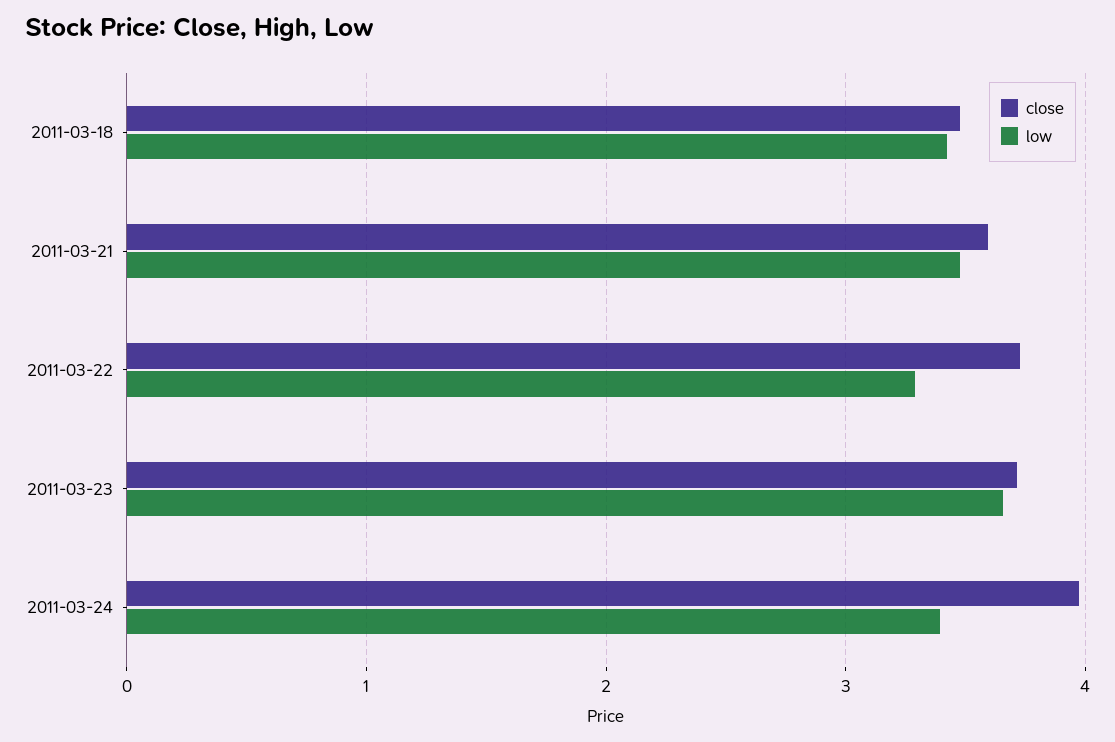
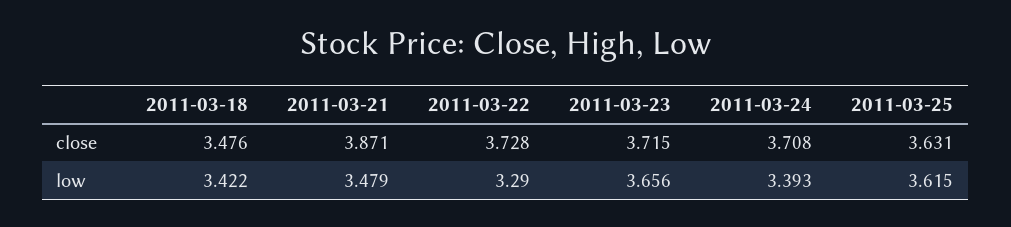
close, 2011-03-21: 3.6 -> 3.871
close, 2011-03-24: 4 -> 3.708
close, 2011-03-25: none -> 3.631
low, 2011-03-25: none -> 3.615

